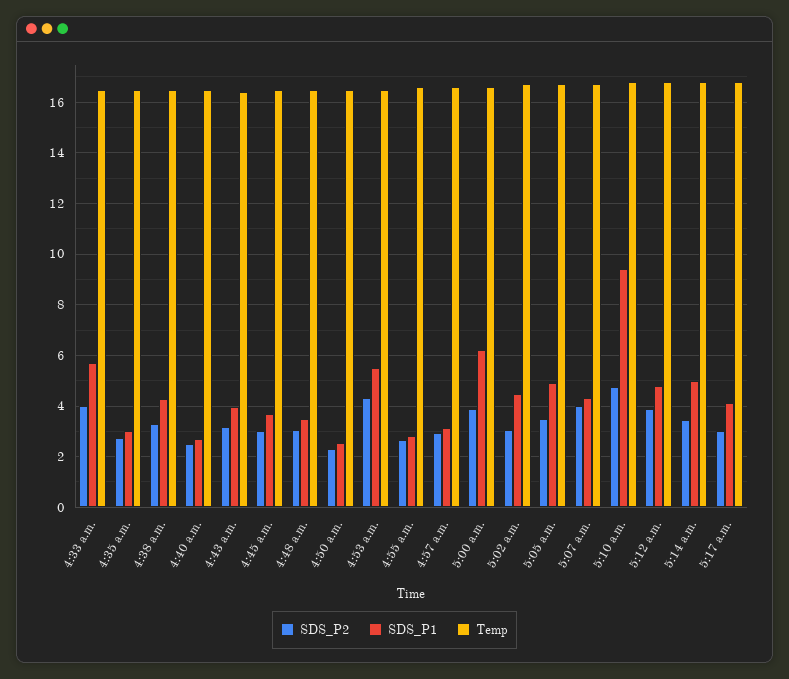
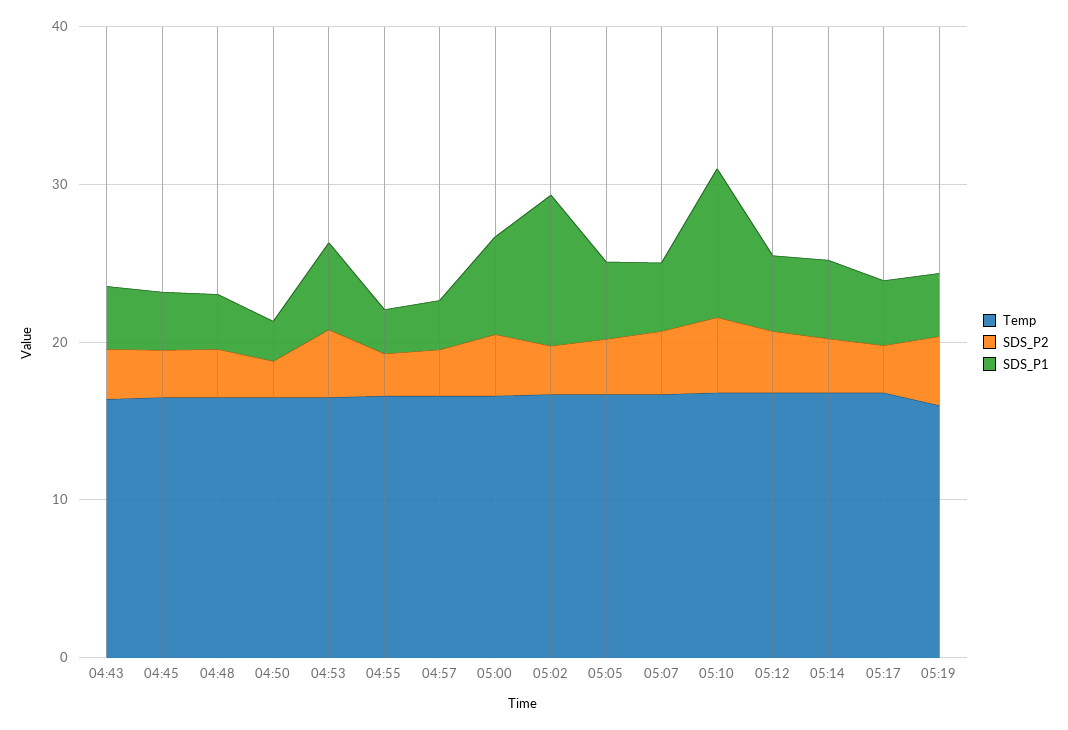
SDS_P2, 4:33 a.m.: 4 -> none
SDS_P1, 4:33 a.m.: 5.75 -> none
Temp, 4:33 a.m.: 16.5 -> none
SDS_P2, 4:35 a.m.: 2.75 -> none
SDS_P1, 4:35 a.m.: 3 -> none
Temp, 4:35 a.m.: 16.5 -> none
SDS_P2, 4:38 a.m.: 3.25 -> none
SDS_P1, 4:38 a.m.: 4.25 -> none
Temp, 4:38 a.m.: 16.5 -> none
SDS_P2, 4:40 a.m.: 2.5 -> none
SDS_P1, 4:40 a.m.: 2.75 -> none
Temp, 4:40 a.m.: 16.5 -> none
SDS_P1, 5:02 a.m.: 4.5 -> 10
Temp, 05:19: none -> 16
SDS_P2, 05:19: none -> 4
SDS_P1, 05:19: none -> 4

